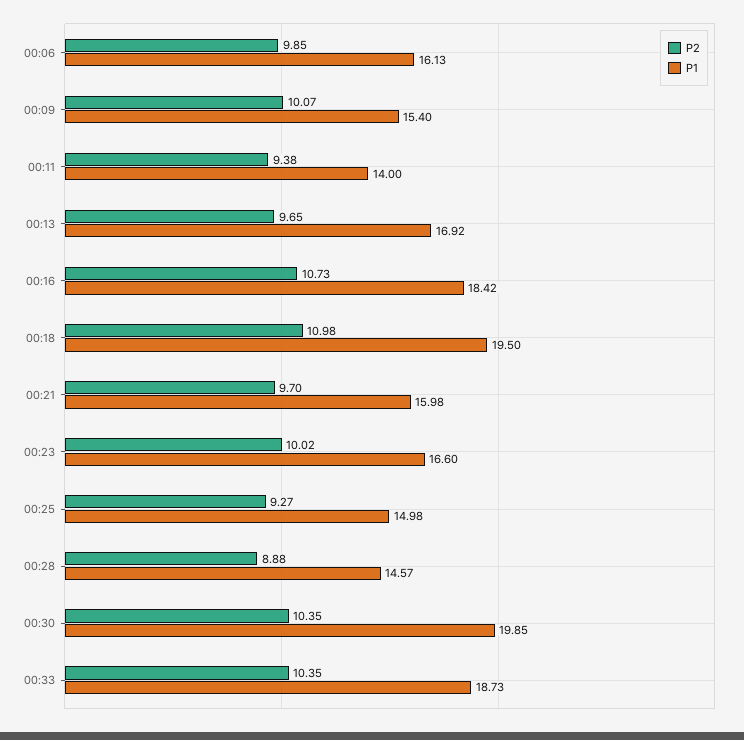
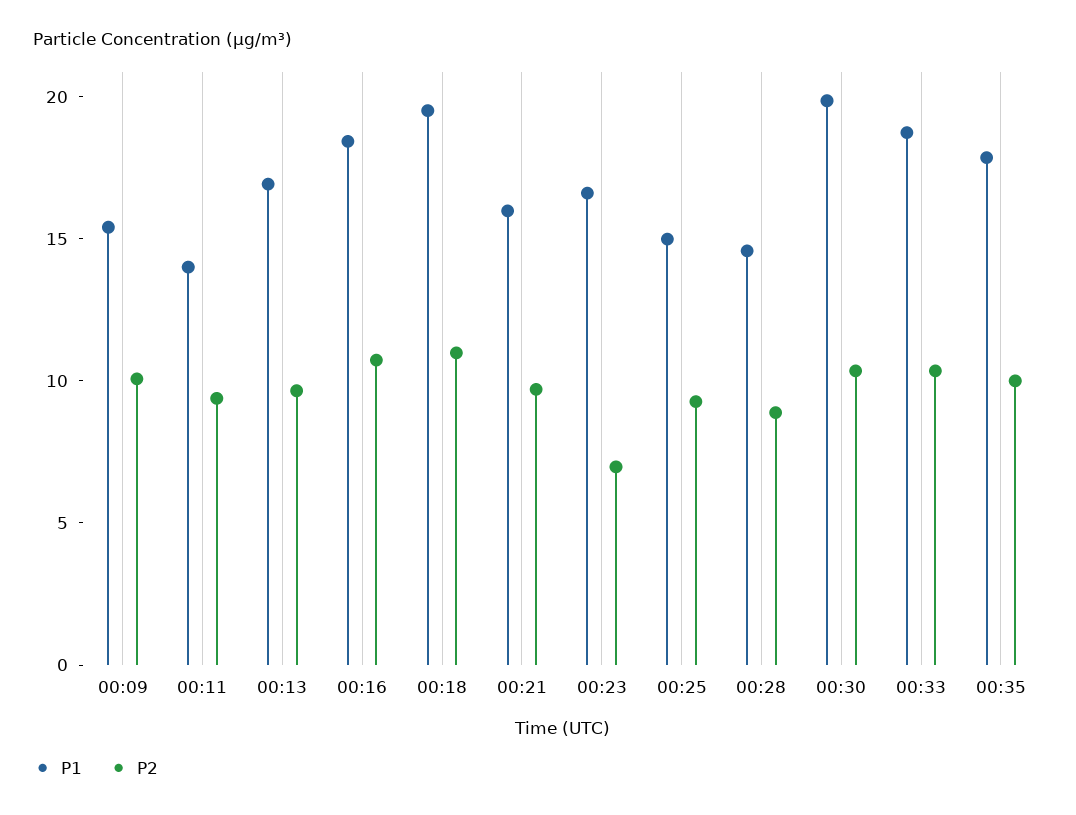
P2, 00:06: 9.85 -> none
P1, 00:06: 16.13 -> none
P2, 00:23: 10.02 -> 7
P1, 00:35: none -> 18
P2, 00:35: none -> 10

